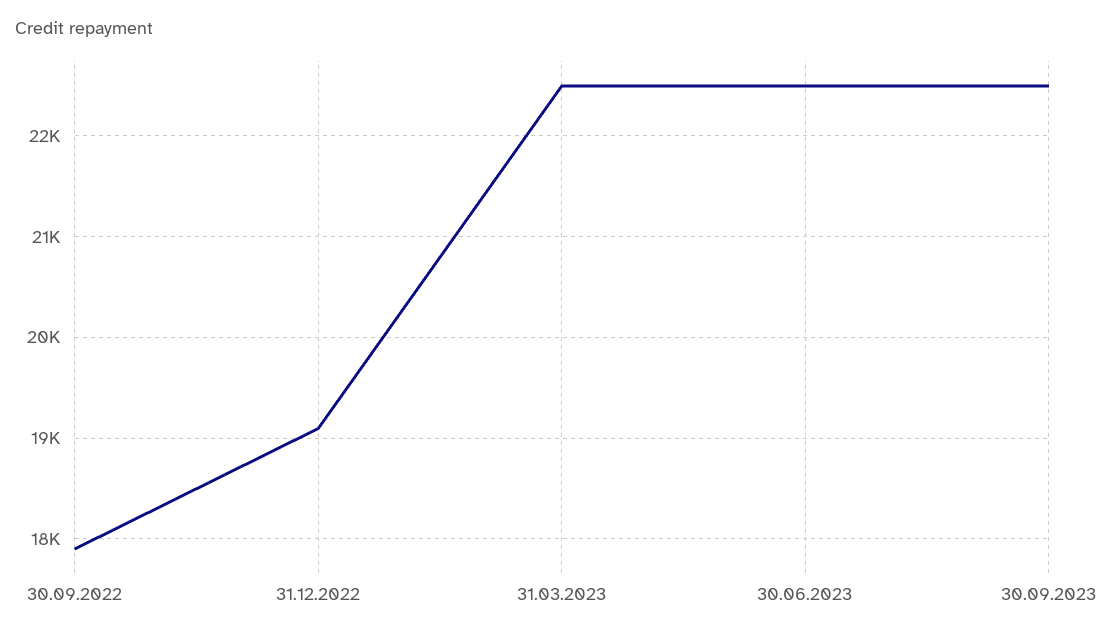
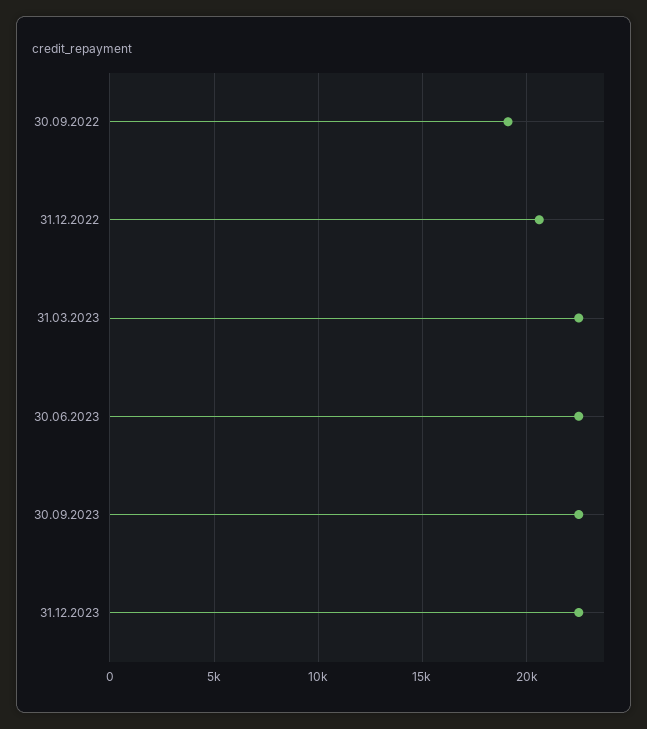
30.09.2022: 17900 -> 19000
31.12.2022: 19100 -> 20500
31.12.2023: none -> 22500

